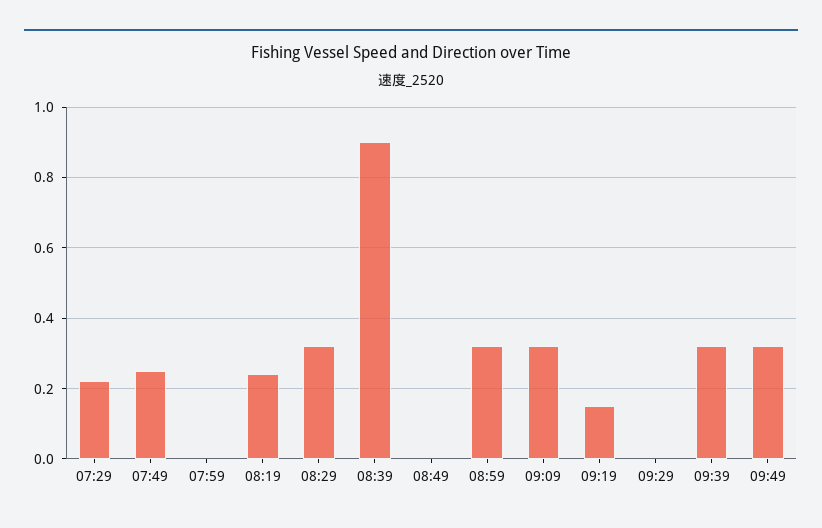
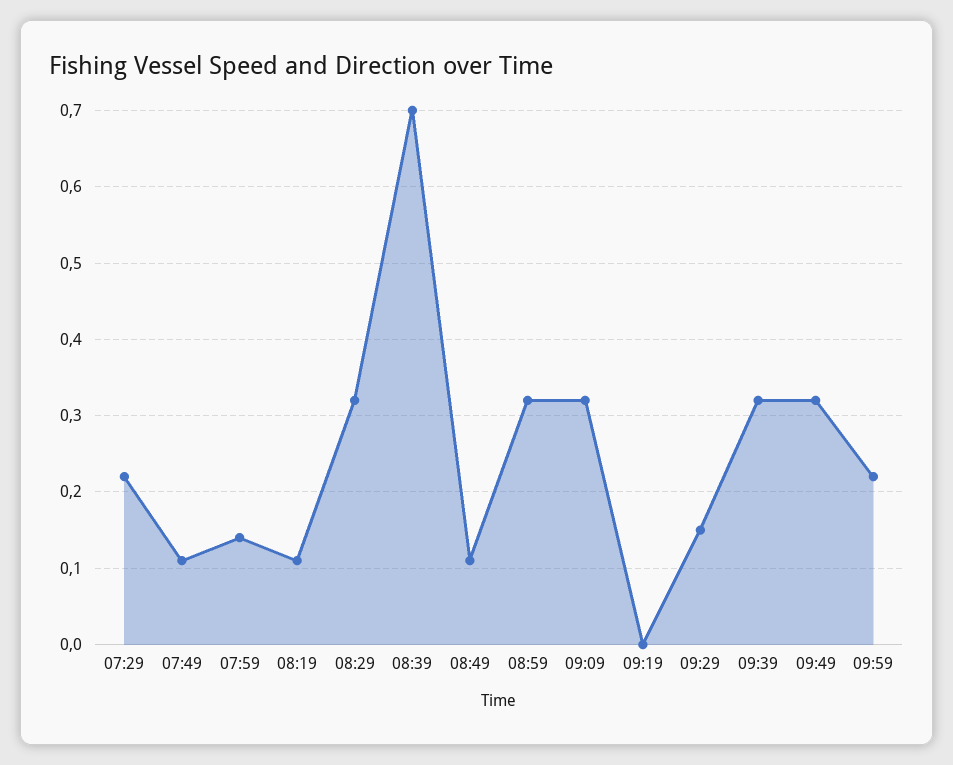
07:49: 0.25 -> 0.11
07:59: 0 -> 0.14
08:19: 0.25 -> 0.11
08:39: 0.9 -> 0.7
08:49: 0 -> 0.11
09:19: 0.15 -> 0
09:29: 0 -> 0.15
09:59: none -> 0.22

